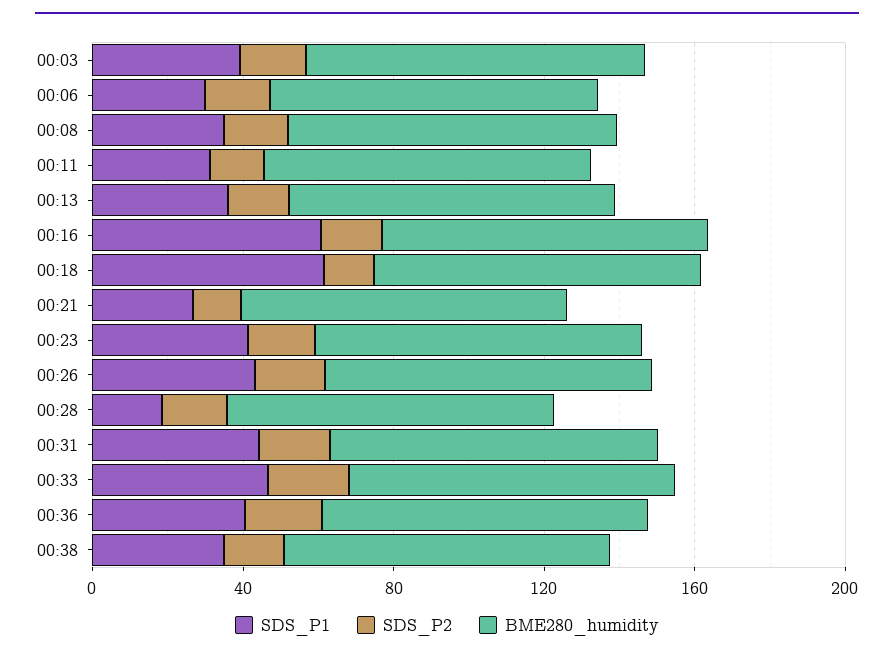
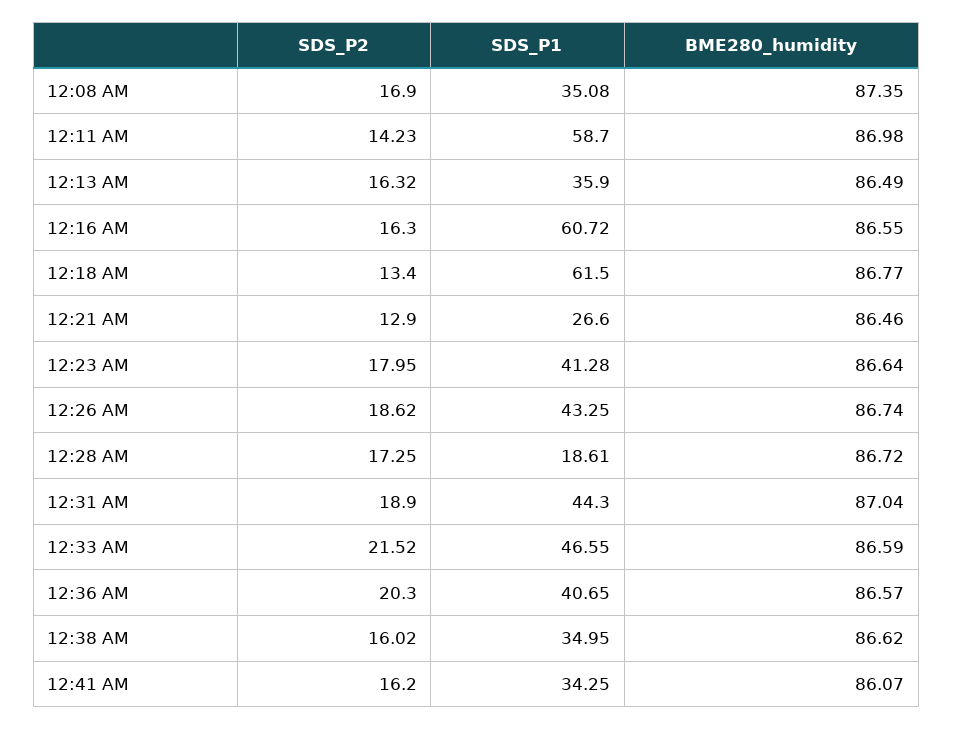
SDS_P1, 00:03: 40 -> none
SDS_P2, 00:03: 20 -> none
BME280_humidity, 00:03: 90 -> none
SDS_P1, 00:06: 30 -> none
SDS_P2, 00:06: 20 -> none
BME280_humidity, 00:06: 90 -> none
SDS_P1, 00:11: 30 -> 58.7
SDS_P2, 12:41 AM: none -> 16.2
SDS_P1, 12:41 AM: none -> 34.25
BME280_humidity, 12:41 AM: none -> 86.07

